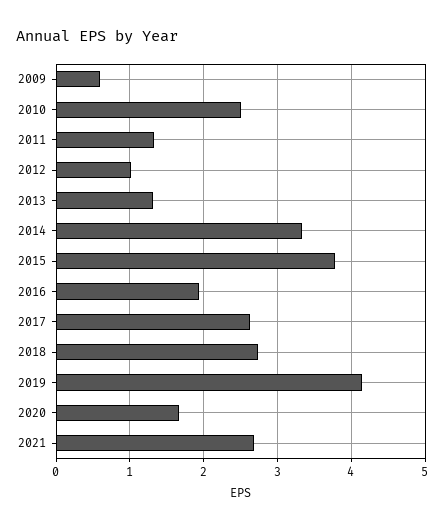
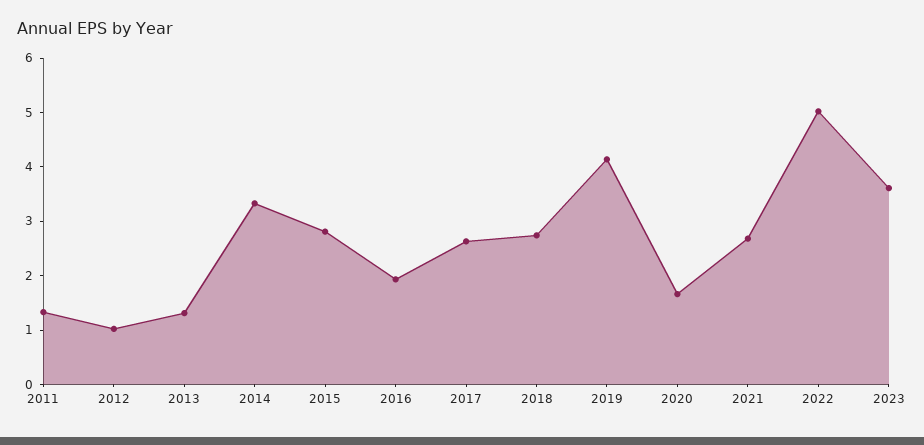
2009: 0.6 -> none
2010: 2.5 -> none
2015: 3.8 -> 2.8
2022: none -> 5
2023: none -> 3.6

